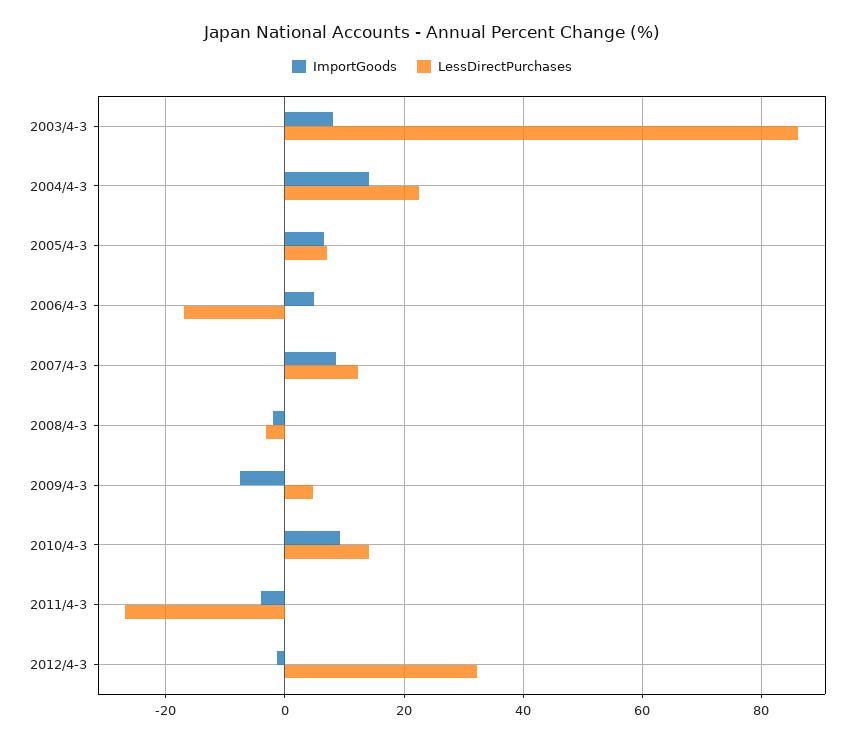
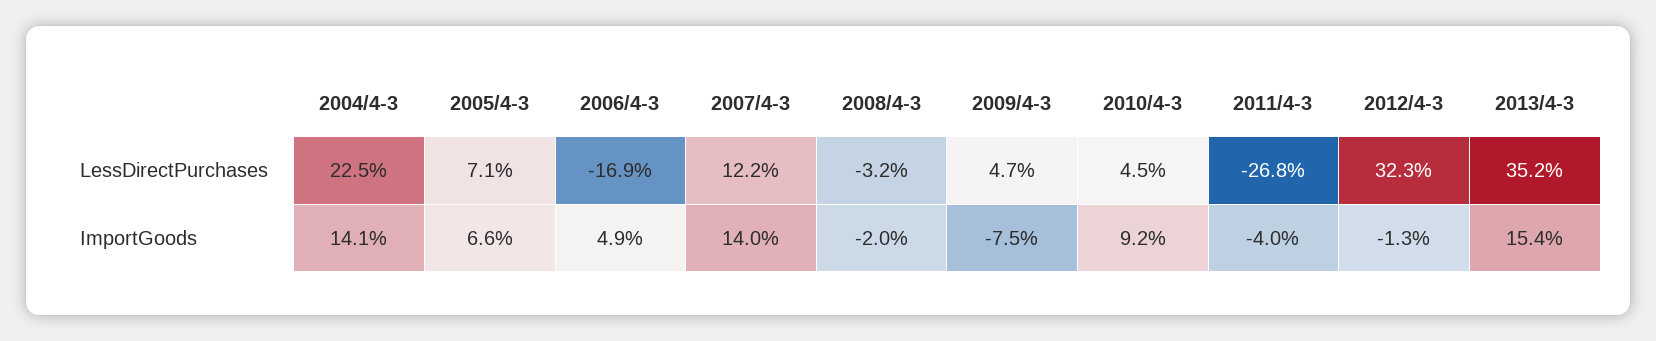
ImportGoods, 2003/4-3: 8 -> none
LessDirectPurchases, 2003/4-3: 86 -> none
ImportGoods, 2007/4-3: 8 -> 14
LessDirectPurchases, 2010/4-3: 14 -> 4.5
LessDirectPurchases, 2013/4-3: none -> 35.2
ImportGoods, 2013/4-3: none -> 15.4

